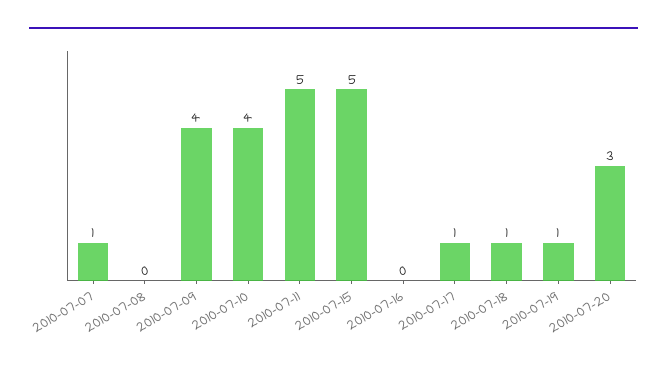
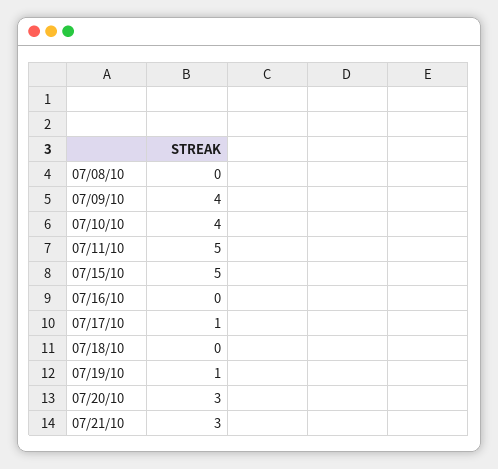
2010-07-07: 1 -> none
2010-07-18: 1 -> 0
07/21/10: none -> 3

